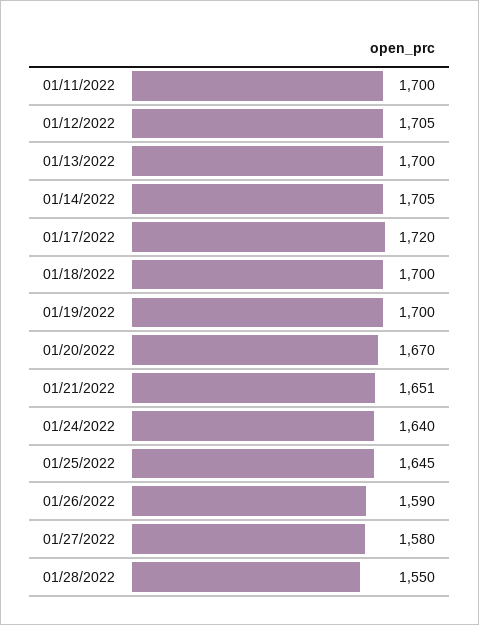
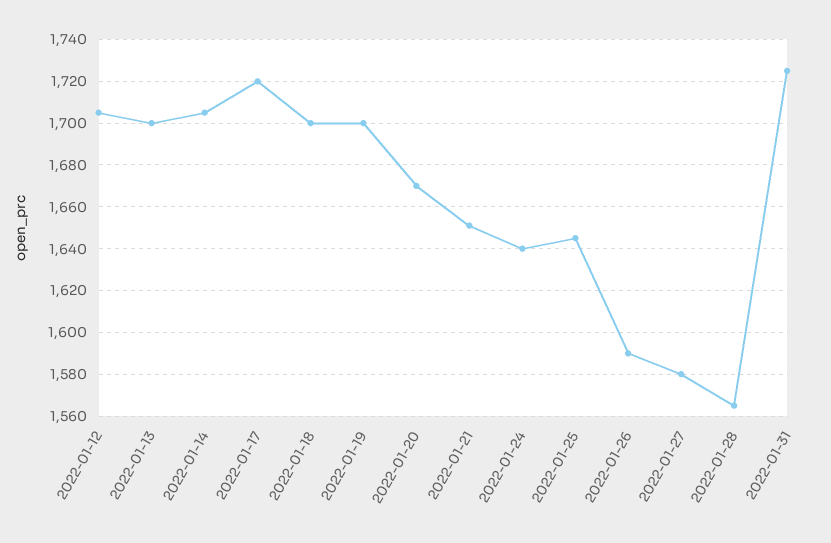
01/11/2022: 1700 -> none
01/28/2022: 1550 -> 1565
2022-01-31: none -> 1725

